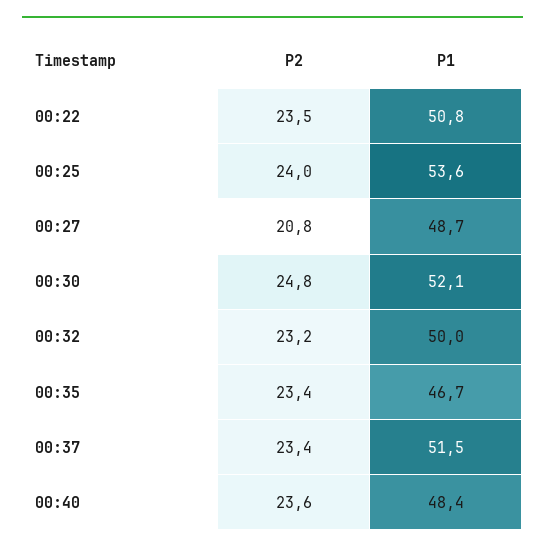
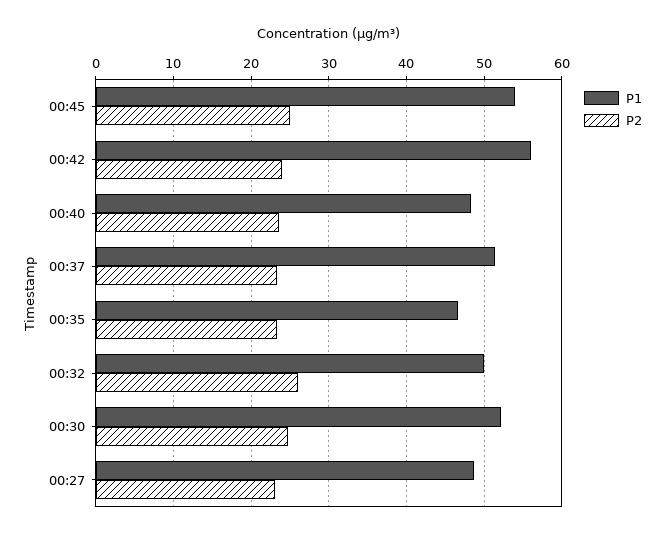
P2, 00:22: 23.5 -> none
P1, 00:22: 50.8 -> none
P2, 00:25: 24 -> none
P1, 00:25: 53.6 -> none
P2, 00:27: 20.8 -> 23
P2, 00:32: 23.2 -> 26
P1, 00:45: none -> 54
P2, 00:45: none -> 25
P1, 00:42: none -> 56
P2, 00:42: none -> 24

